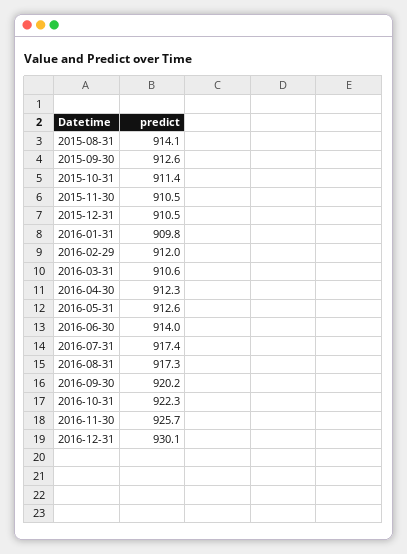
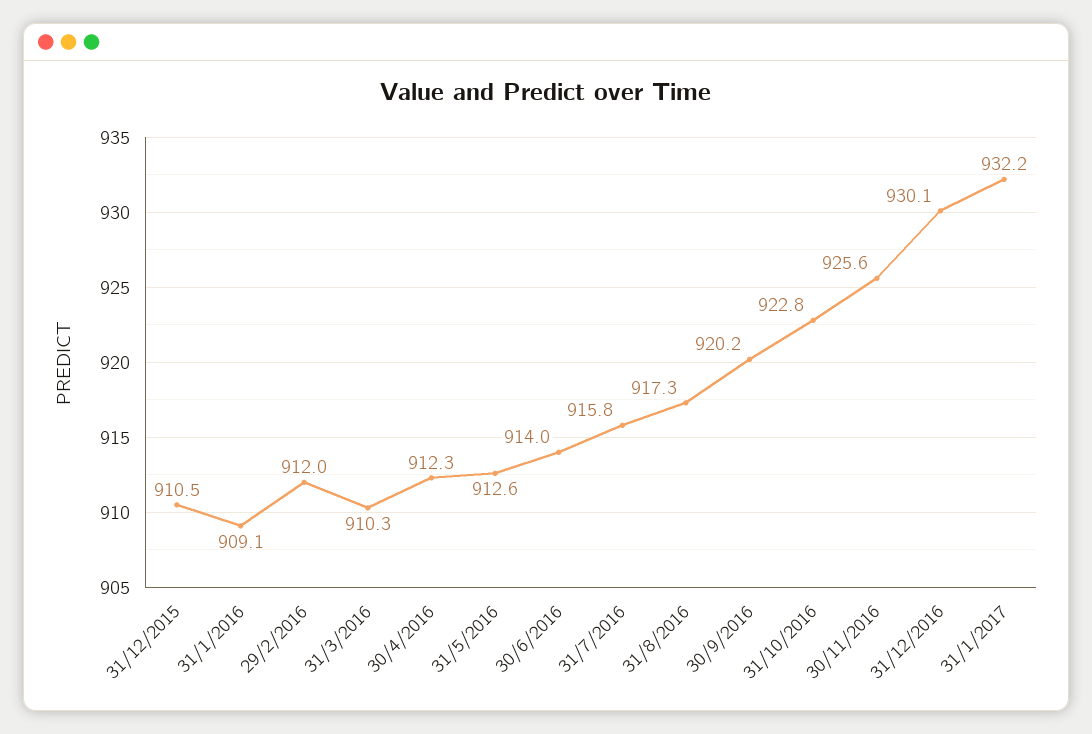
2015-08-31: 914.1 -> none
2015-09-30: 912.6 -> none
2015-10-31: 911.4 -> none
2015-11-30: 910.5 -> none
2016-01-31: 909.8 -> 909.1
2016-03-31: 910.6 -> 910.3
2016-07-31: 917.4 -> 915.8
2016-10-31: 922.3 -> 922.8
2016-11-30: 925.7 -> 925.6
31/1/2017: none -> 932.2

